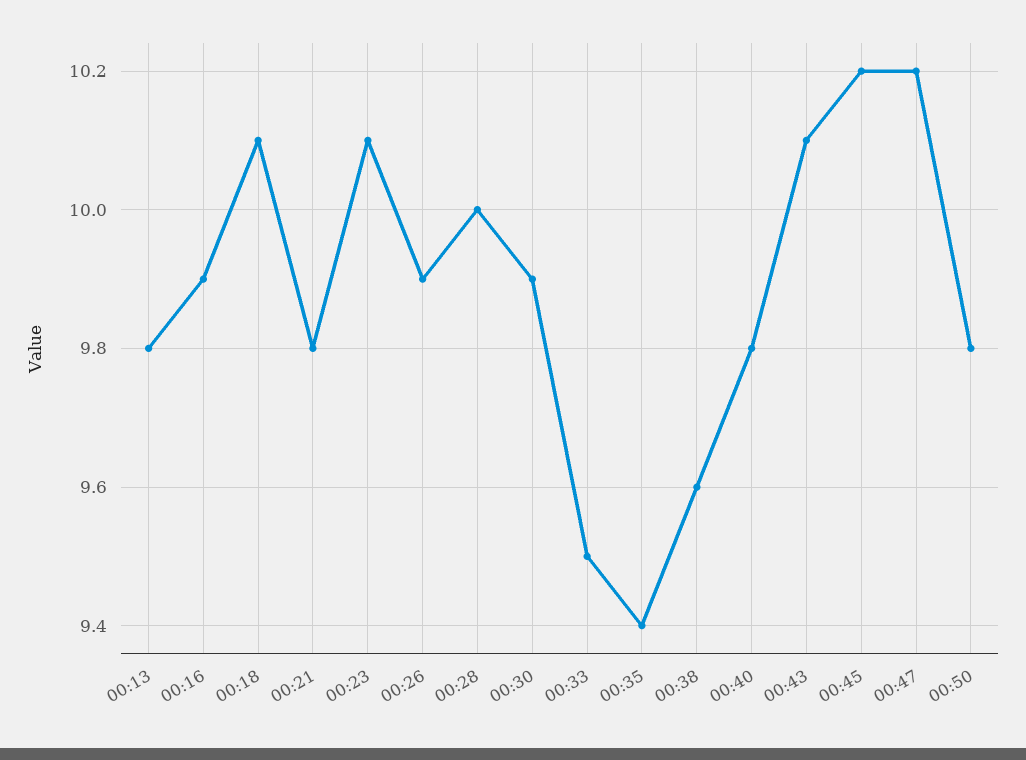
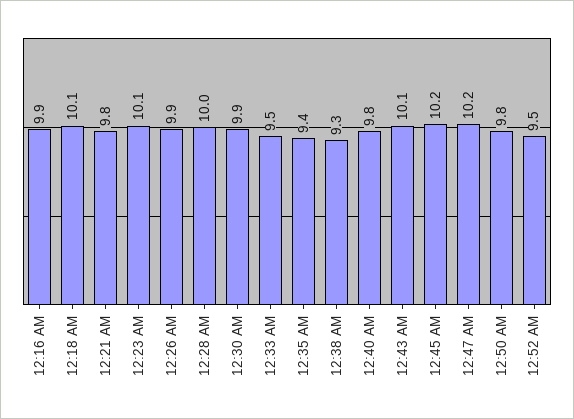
00:13: 9.8 -> none
00:38: 9.6 -> 9.3
12:52 AM: none -> 9.5

